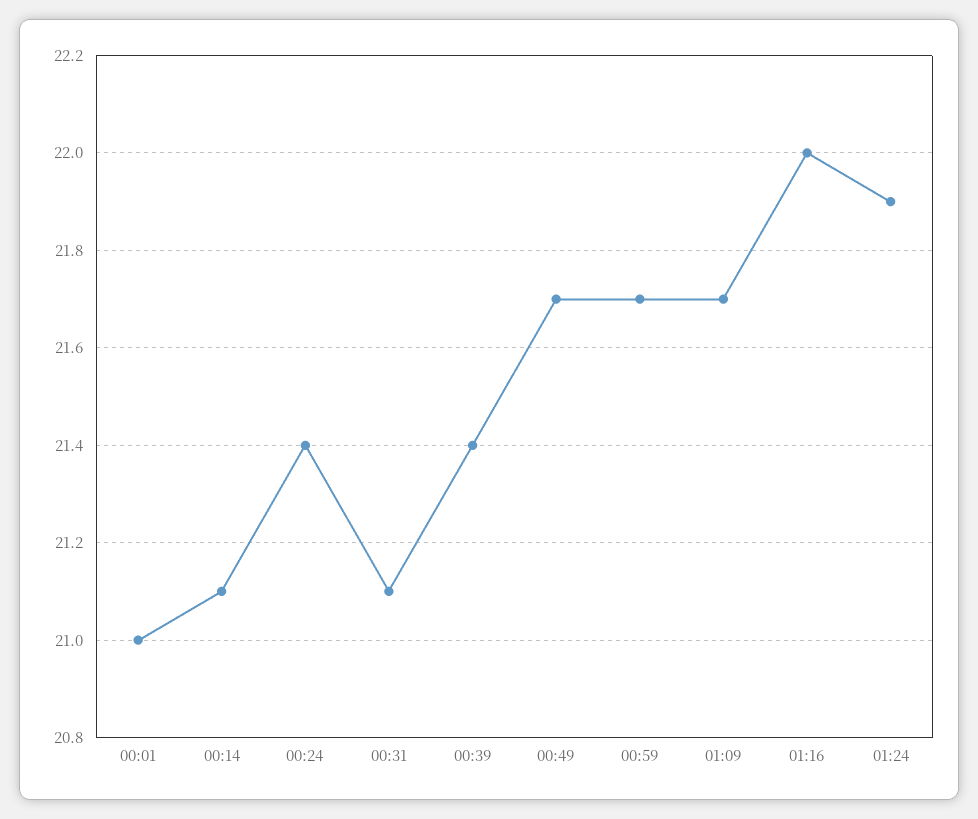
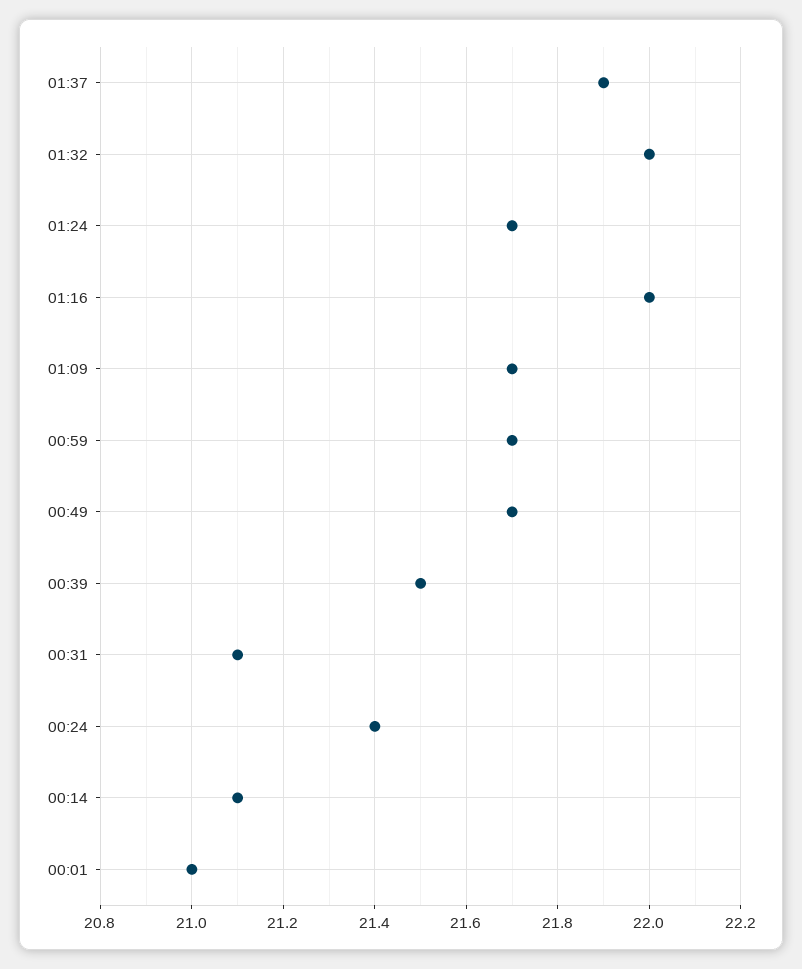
00:39: 21.4 -> 21.5
01:24: 21.9 -> 21.7
01:37: none -> 21.9
01:32: none -> 22

